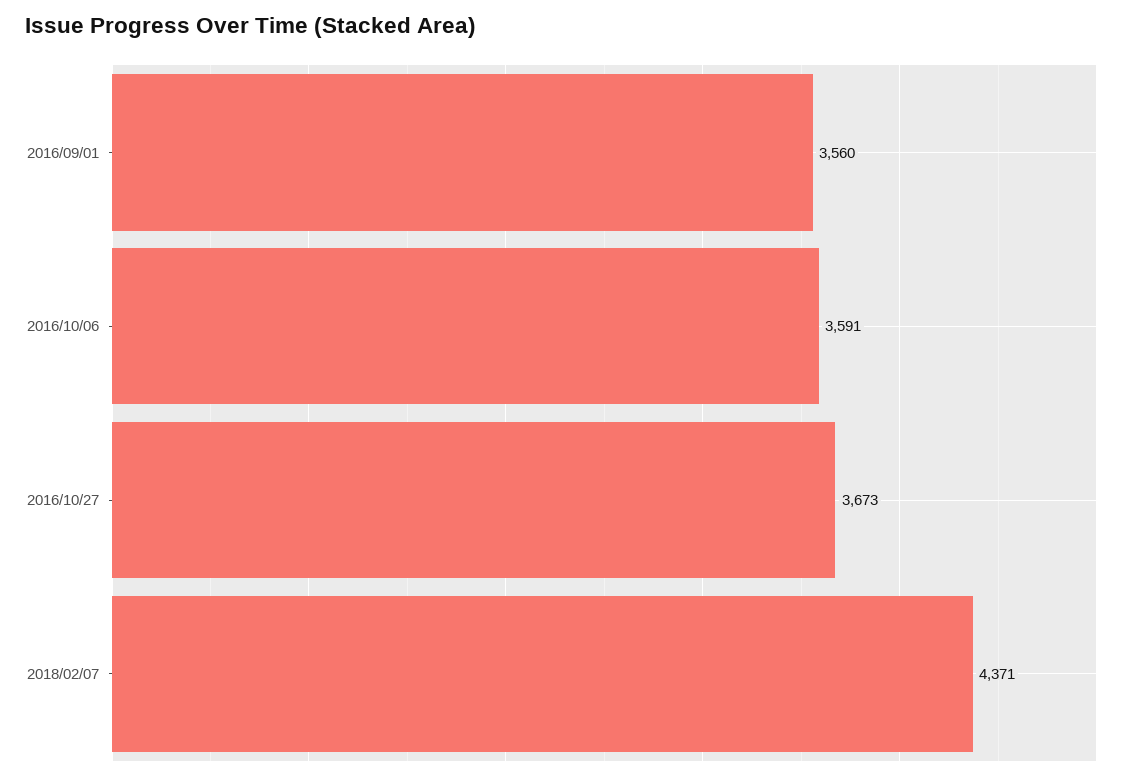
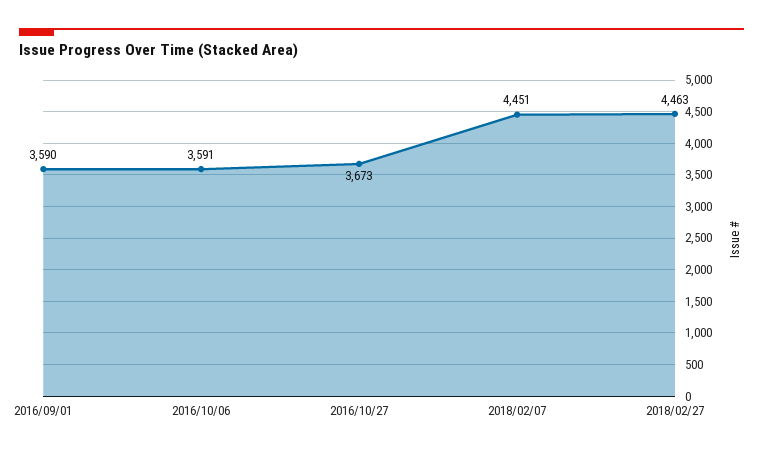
2016/09/01: 3560 -> 3590
2018/02/07: 4371 -> 4451
2018/02/27: none -> 4463

